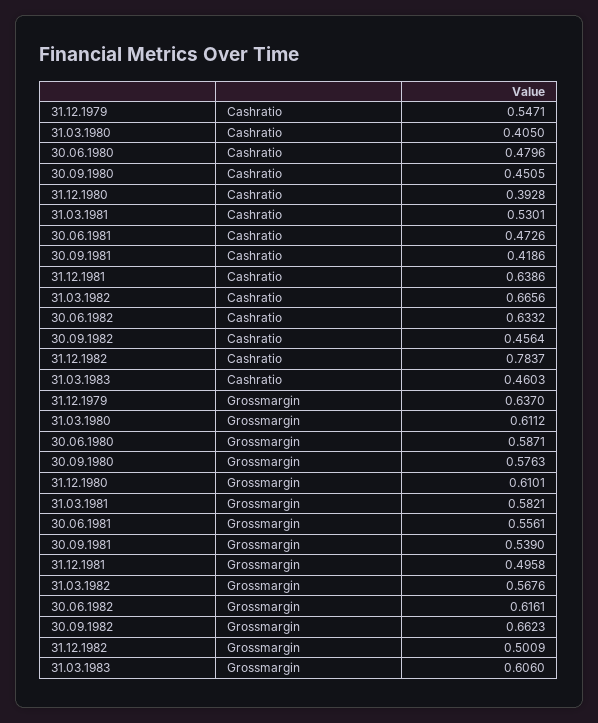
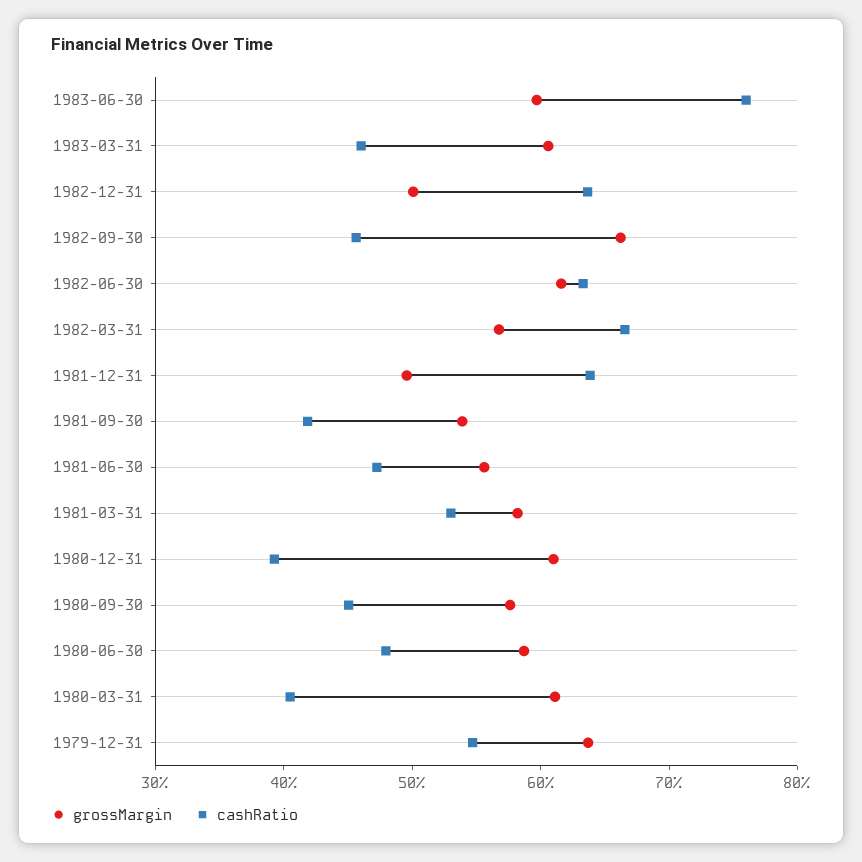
Cashratio, 31.12.1982: 0.7837 -> 0.64
Grossmargin, 1983-06-30: none -> 0.6
Cashratio, 1983-06-30: none -> 0.76

